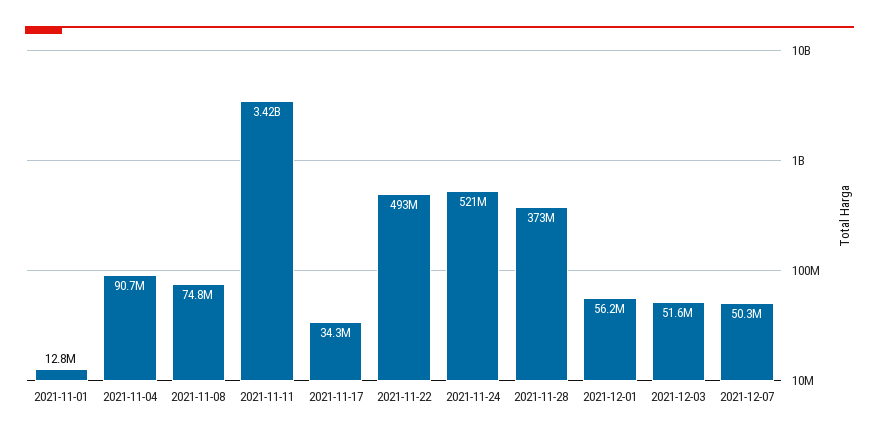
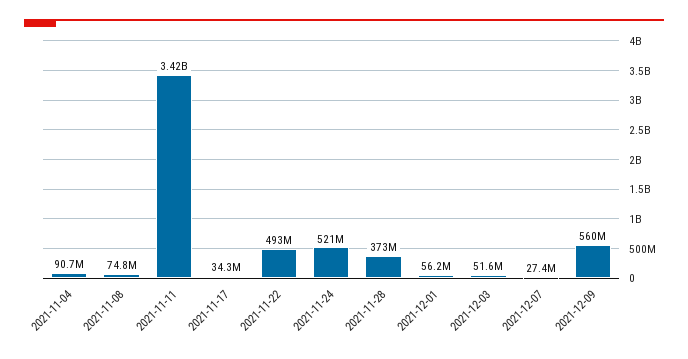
2021-11-01: 12800000 -> none
2021-12-07: 50300000 -> 27400000
2021-12-09: none -> 560000000

